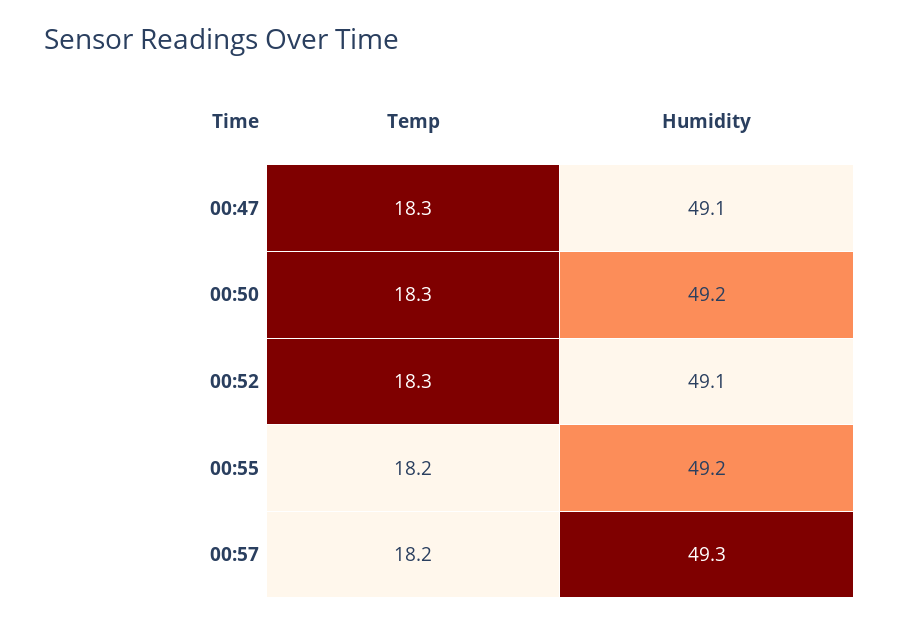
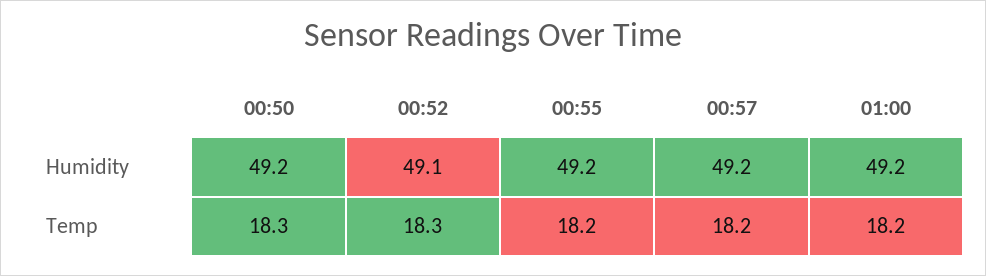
Temp, 00:47: 18.3 -> none
Humidity, 00:47: 49.1 -> none
Humidity, 00:57: 49.3 -> 49.2
Humidity, 01:00: none -> 49.2
Temp, 01:00: none -> 18.2

